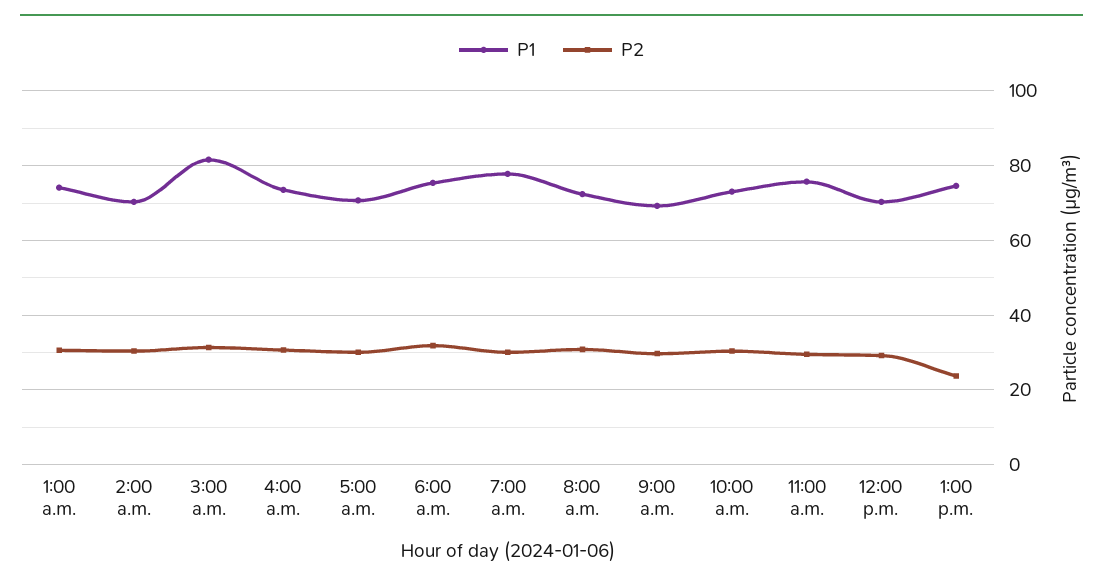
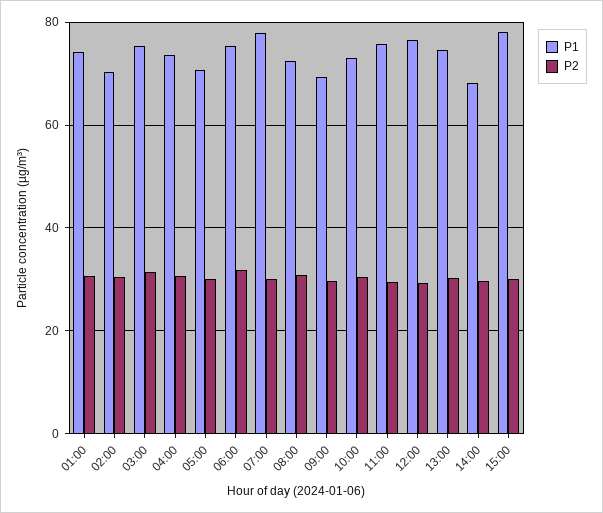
P1, 3:00 a.m.: 82 -> 76
P1, 12:00 p.m.: 70 -> 76
P2, 1:00 p.m.: 24 -> 30
P1, 14:00: none -> 68
P2, 14:00: none -> 30
P1, 15:00: none -> 78
P2, 15:00: none -> 30

